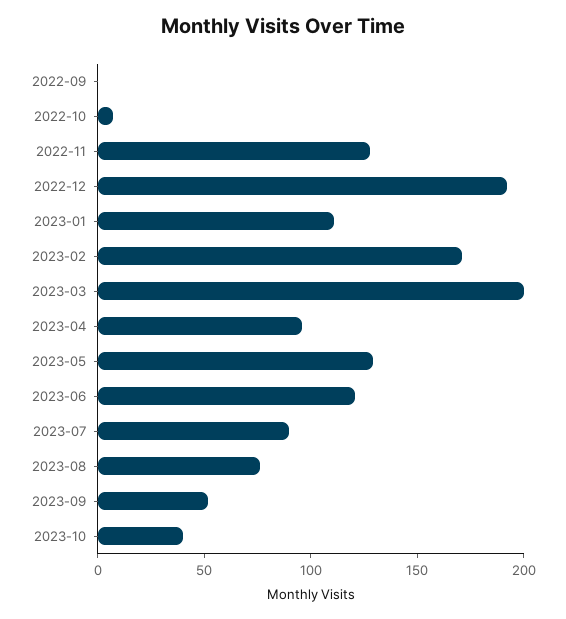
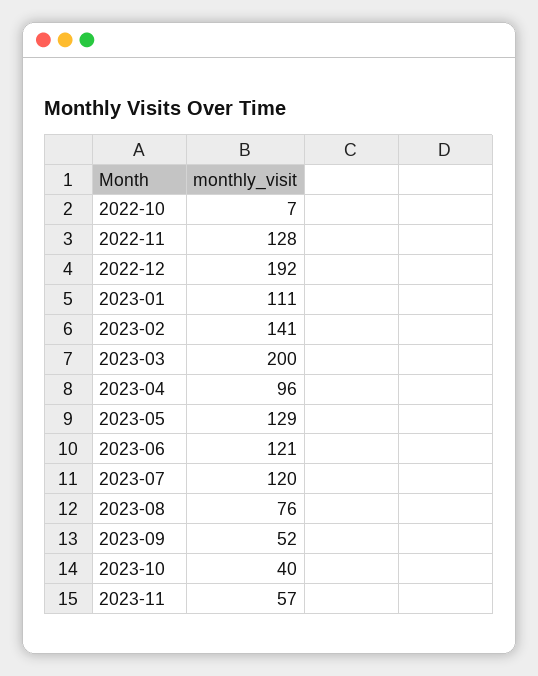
2022-09: 0 -> none
2023-02: 170 -> 141
2023-07: 90 -> 120
2023-11: none -> 57

